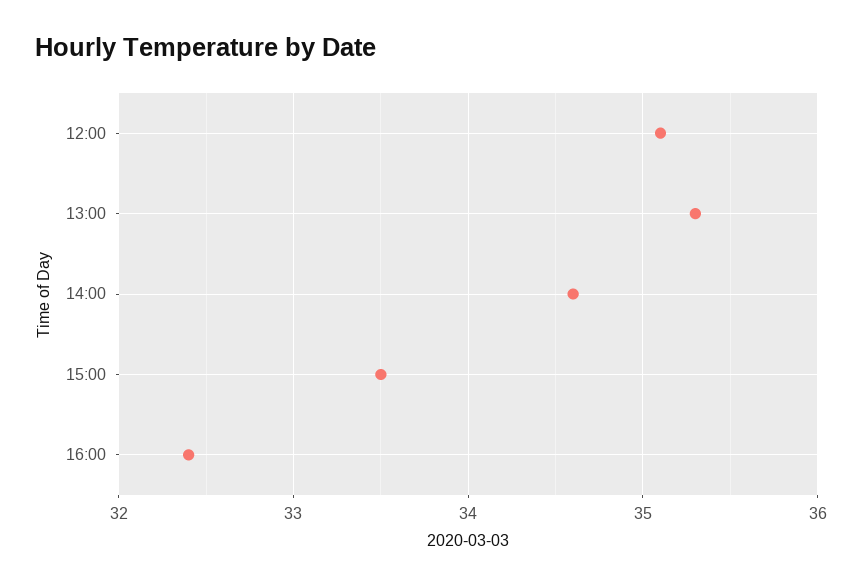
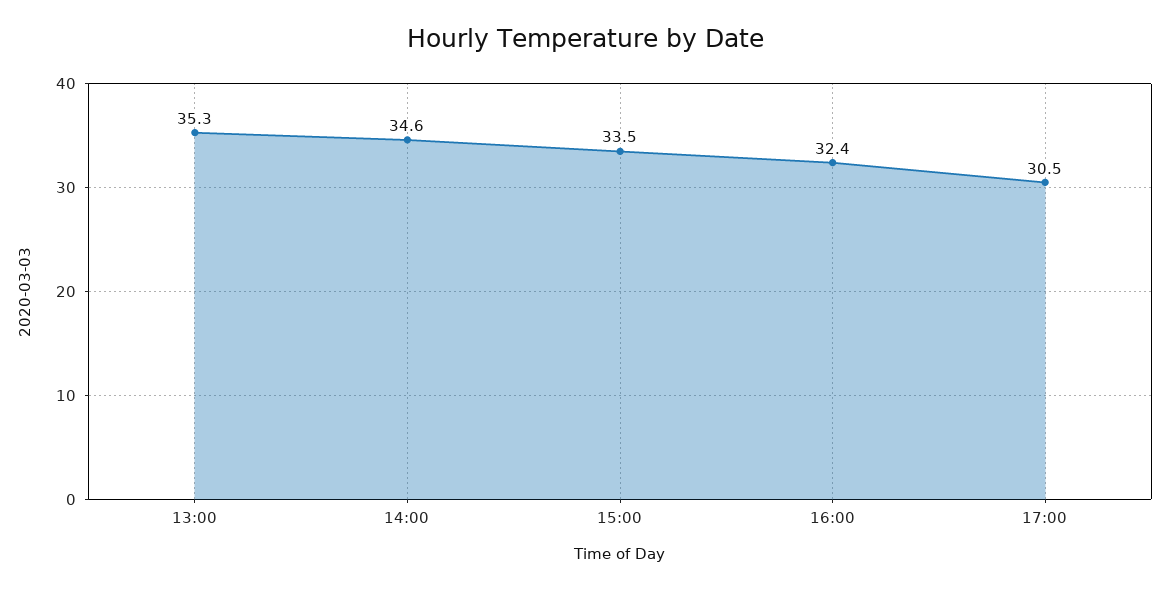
12:00: 35.1 -> none
17:00: none -> 30.5

